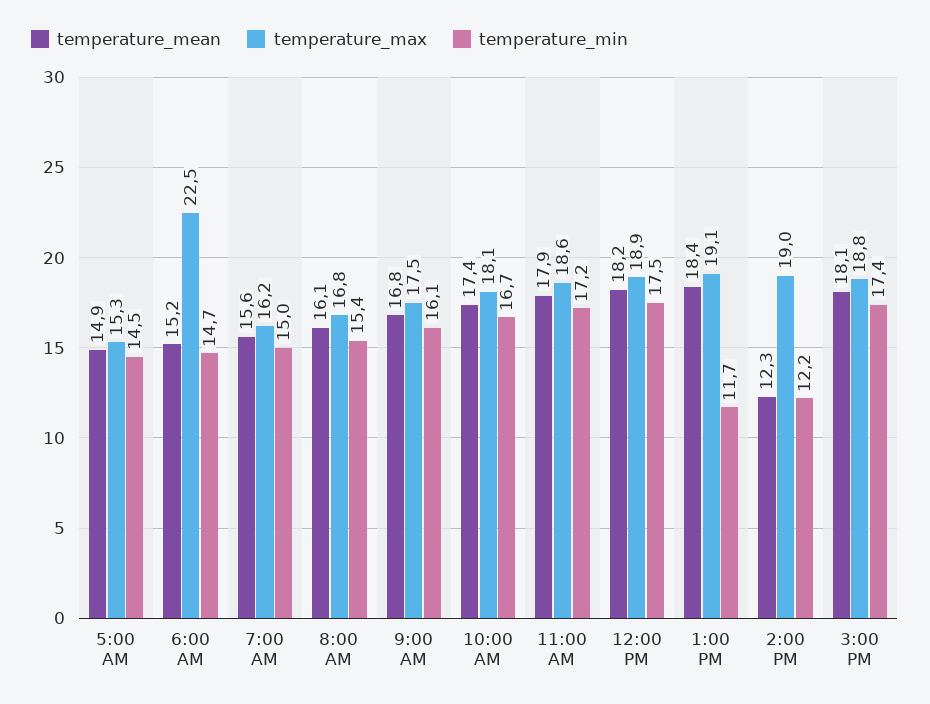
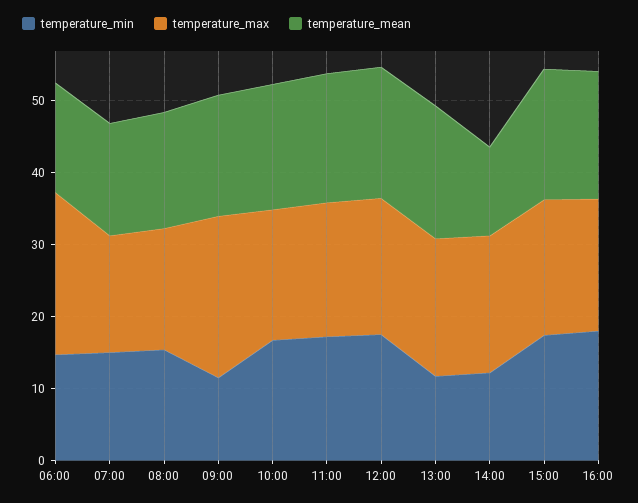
temperature_mean, 5:00 AM: 14.9 -> none
temperature_max, 5:00 AM: 15.3 -> none
temperature_min, 5:00 AM: 14.5 -> none
temperature_max, 9:00 AM: 17.5 -> 22
temperature_min, 9:00 AM: 16.1 -> 12
temperature_min, 16:00: none -> 18
temperature_max, 16:00: none -> 18
temperature_mean, 16:00: none -> 18

